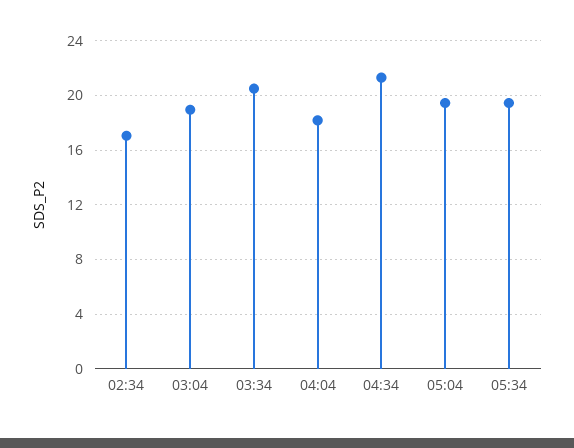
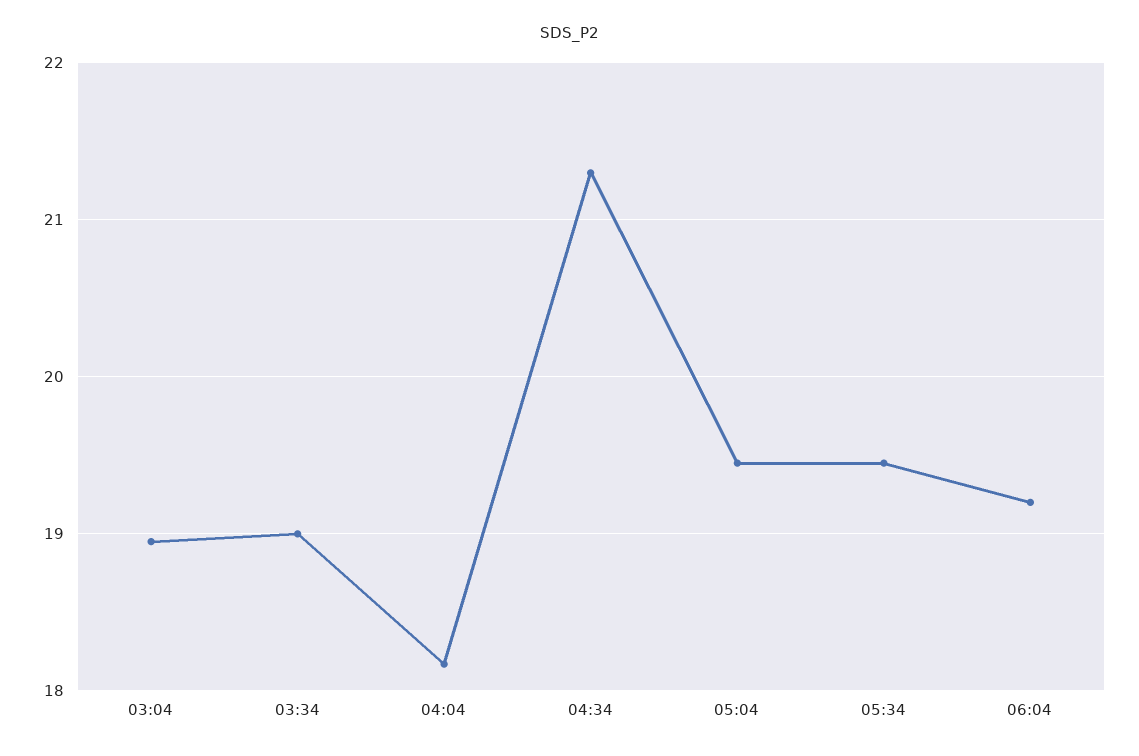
02:34: 17 -> none
03:34: 20.5 -> 19
06:04: none -> 19.2

